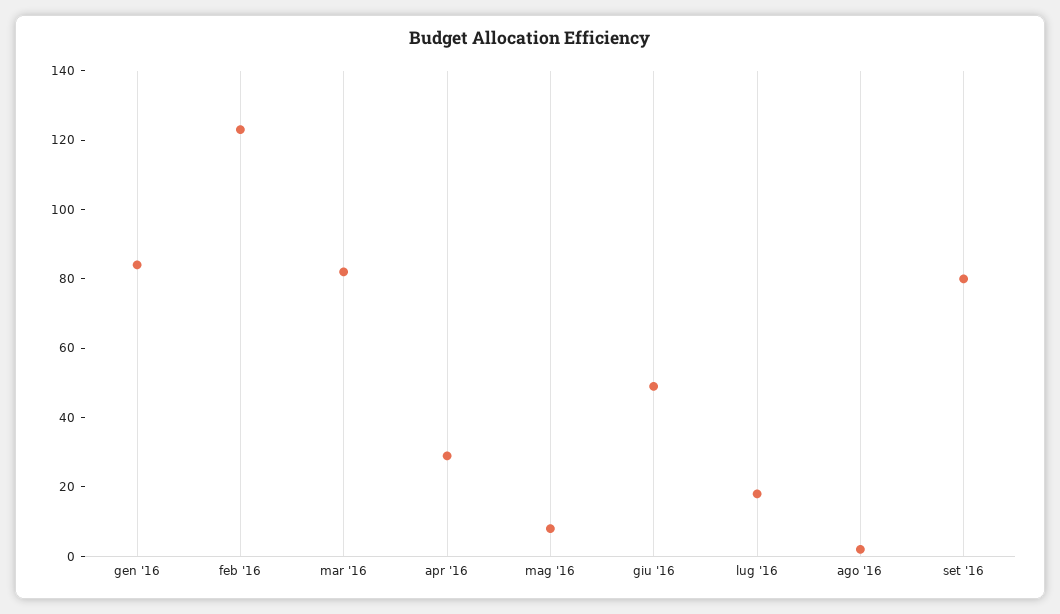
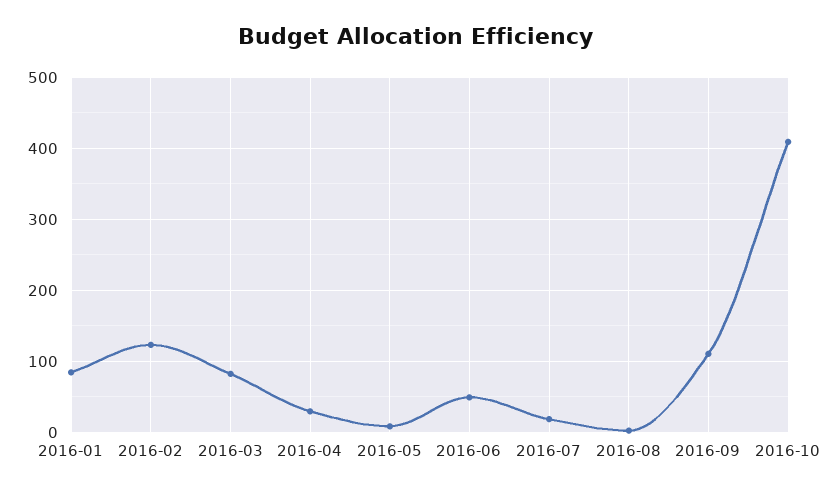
set '16: 80 -> 110
2016-10: none -> 410

